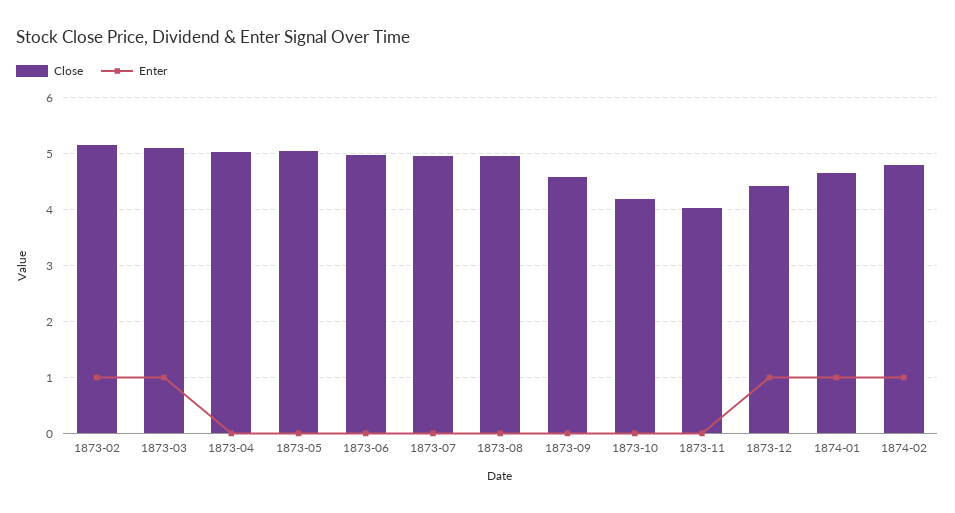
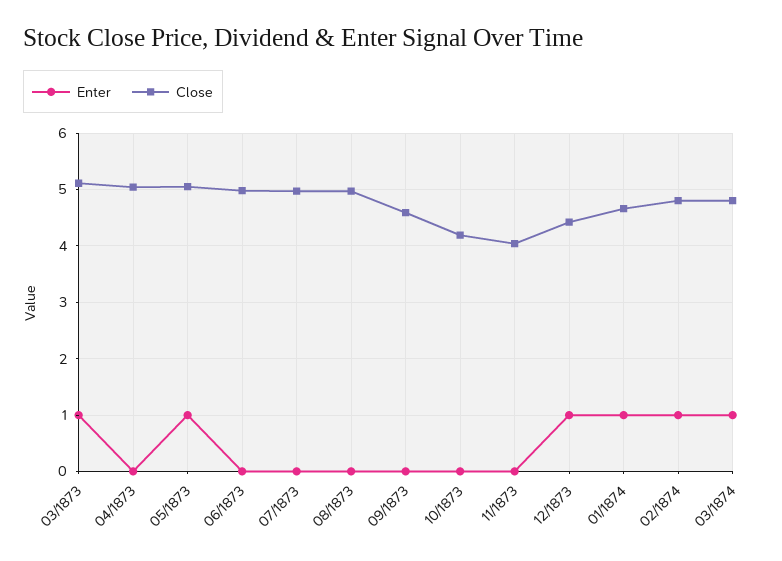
Close, 1873-02: 5.2 -> none
Enter, 1873-02: 1 -> none
Enter, 1873-05: 0 -> 1
Enter, 03/1874: none -> 1
Close, 03/1874: none -> 4.8

